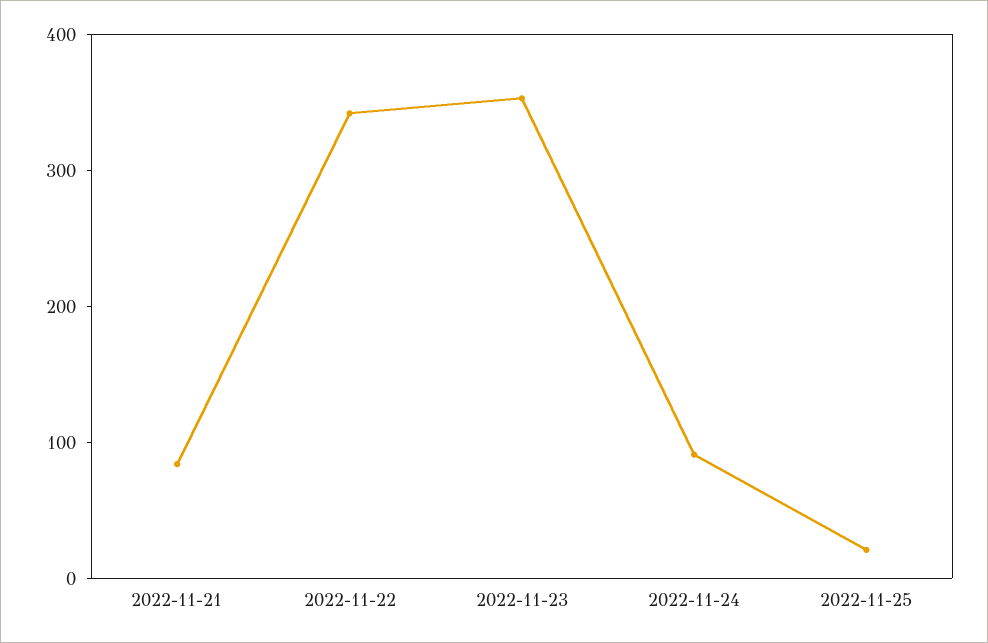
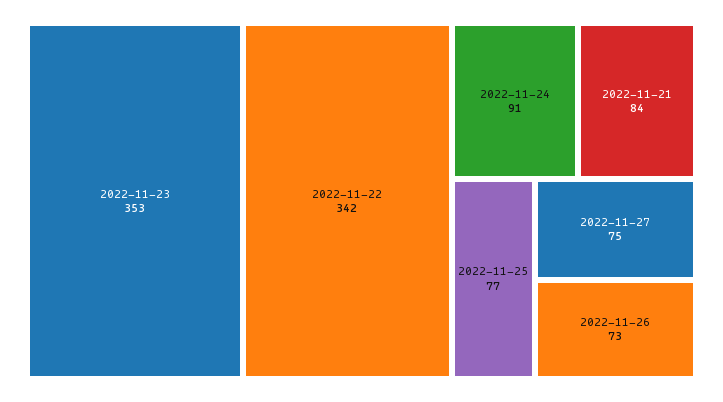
2022-11-25: 20 -> 77
2022-11-27: none -> 75
2022-11-26: none -> 73

